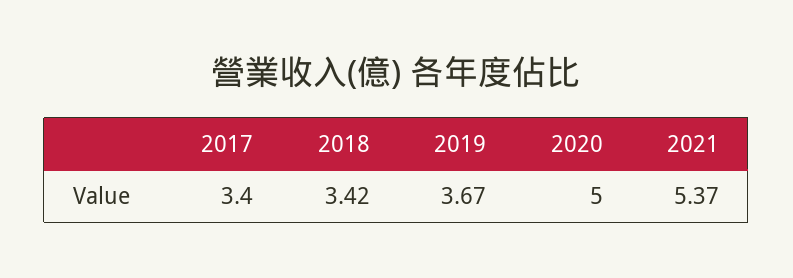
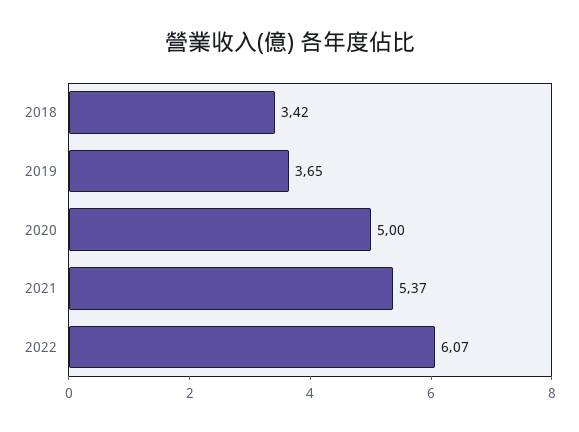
2017: 3.4 -> none
2019: 3.67 -> 3.65
2022: none -> 6.07

